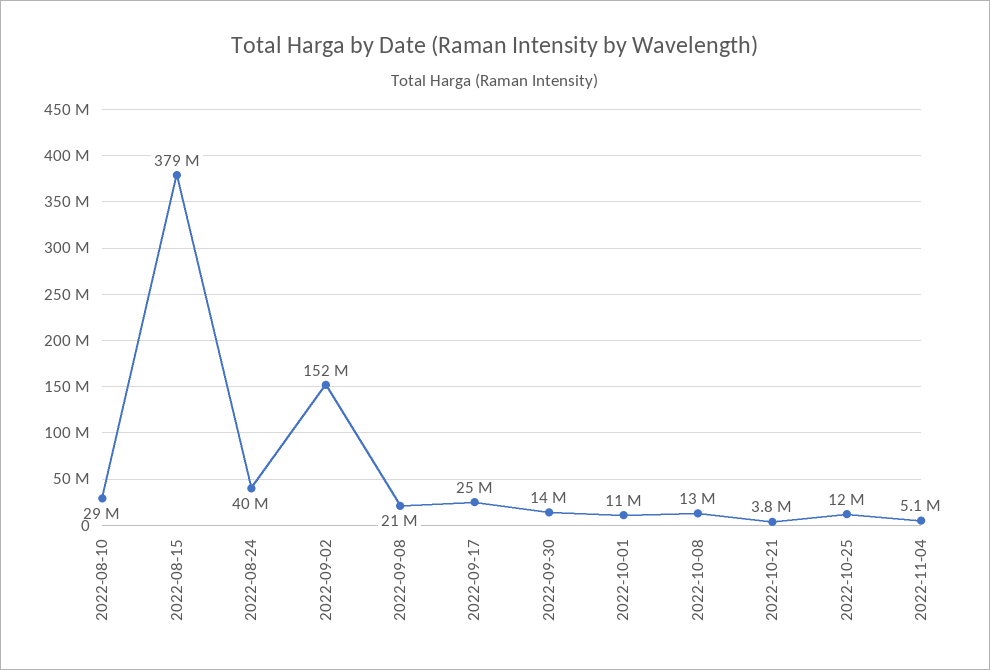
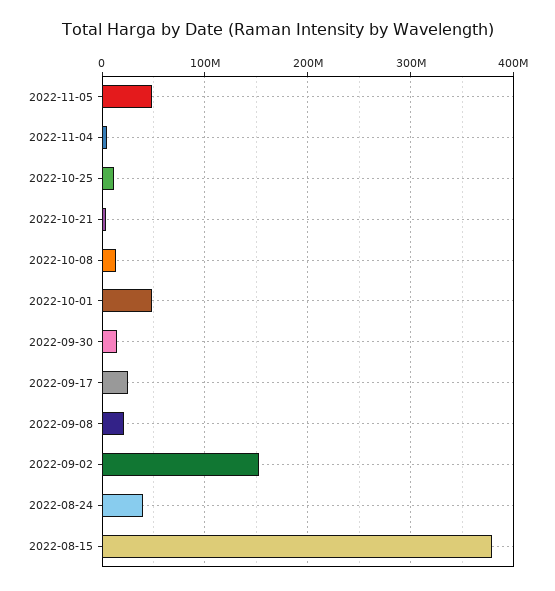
2022-08-10: 29000000 -> none
2022-10-01: 11000000 -> 50000000
2022-11-05: none -> 50000000

